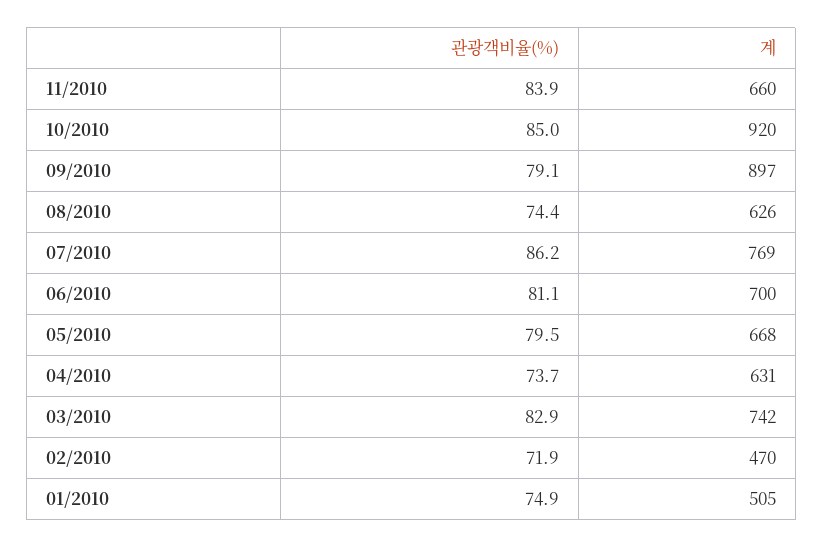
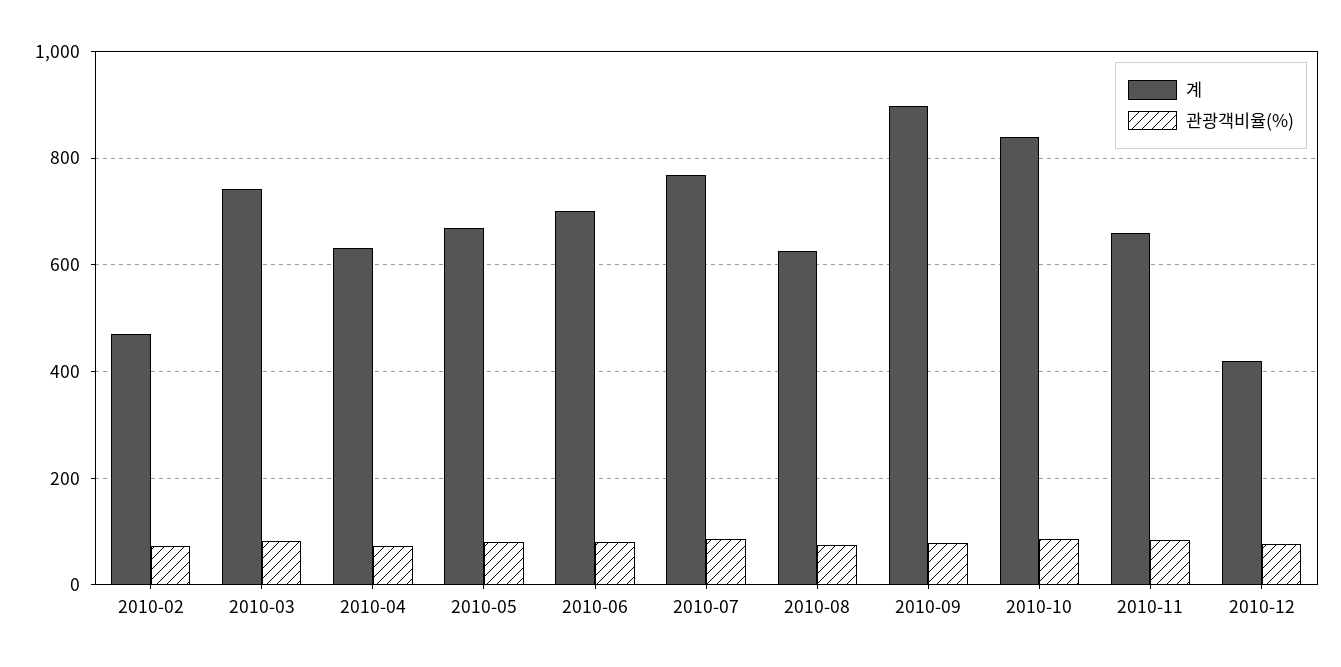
계, 10/2010: 920 -> 840
관광객비율(%), 01/2010: 74.9 -> none
계, 01/2010: 505 -> none
계, 2010-12: none -> 420
관광객비율(%), 2010-12: none -> 80

